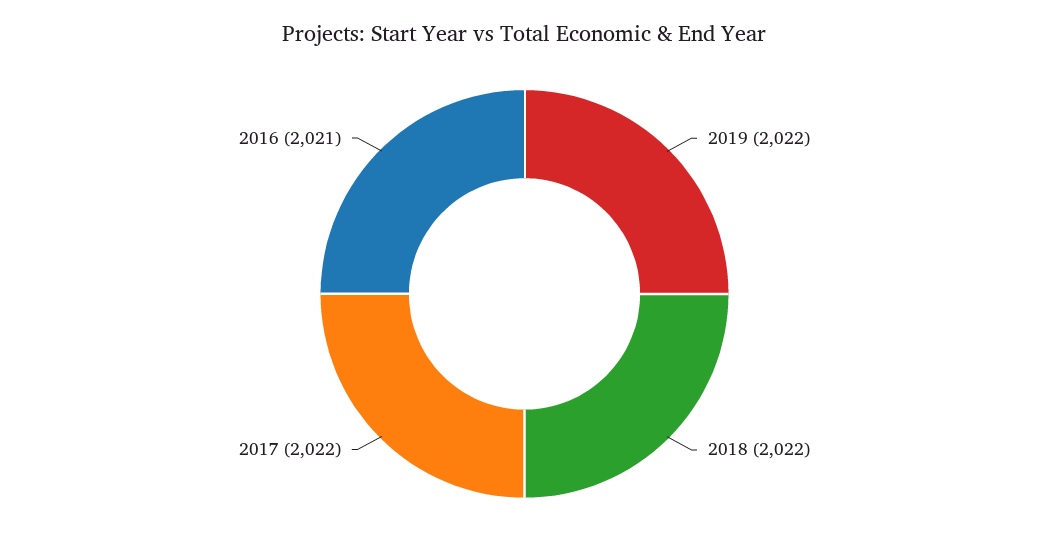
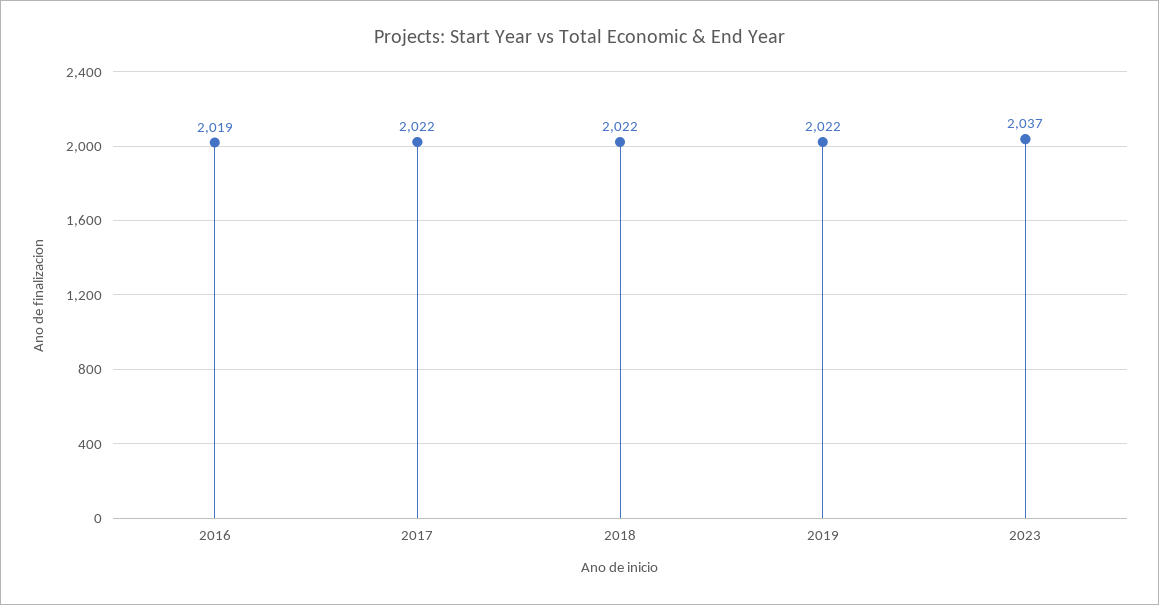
2016: 2021 -> 2019
2023: none -> 2037

